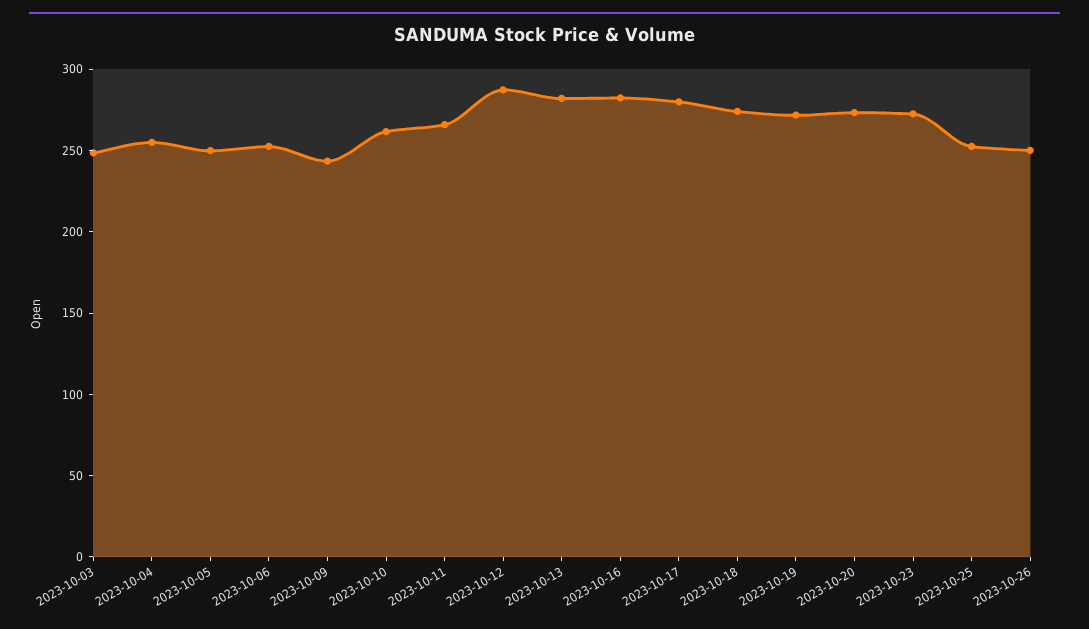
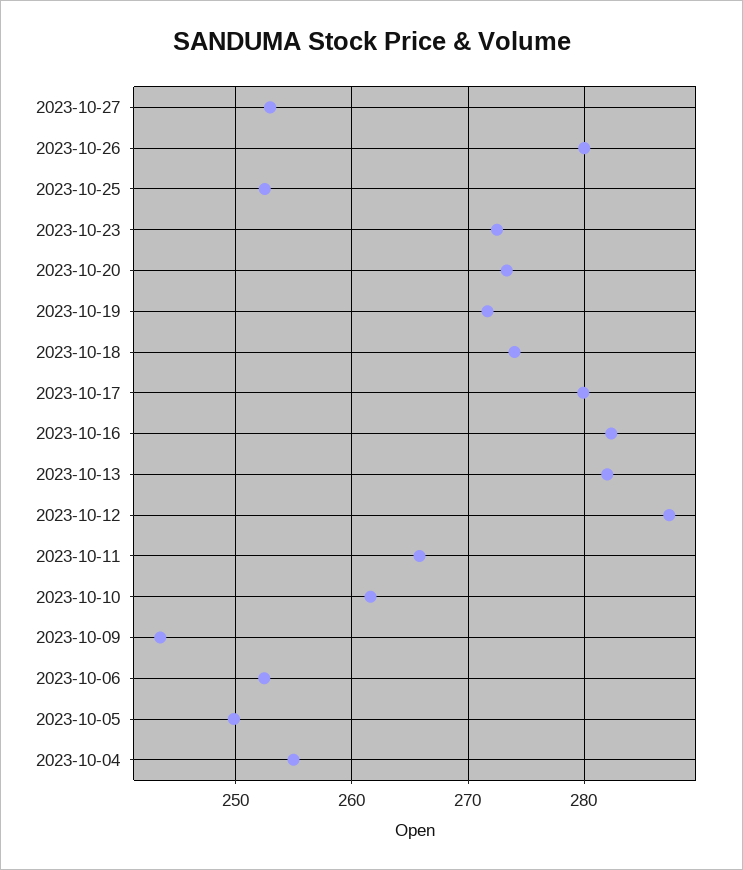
2023-10-03: 250 -> none
2023-10-26: 250 -> 280
2023-10-27: none -> 253

